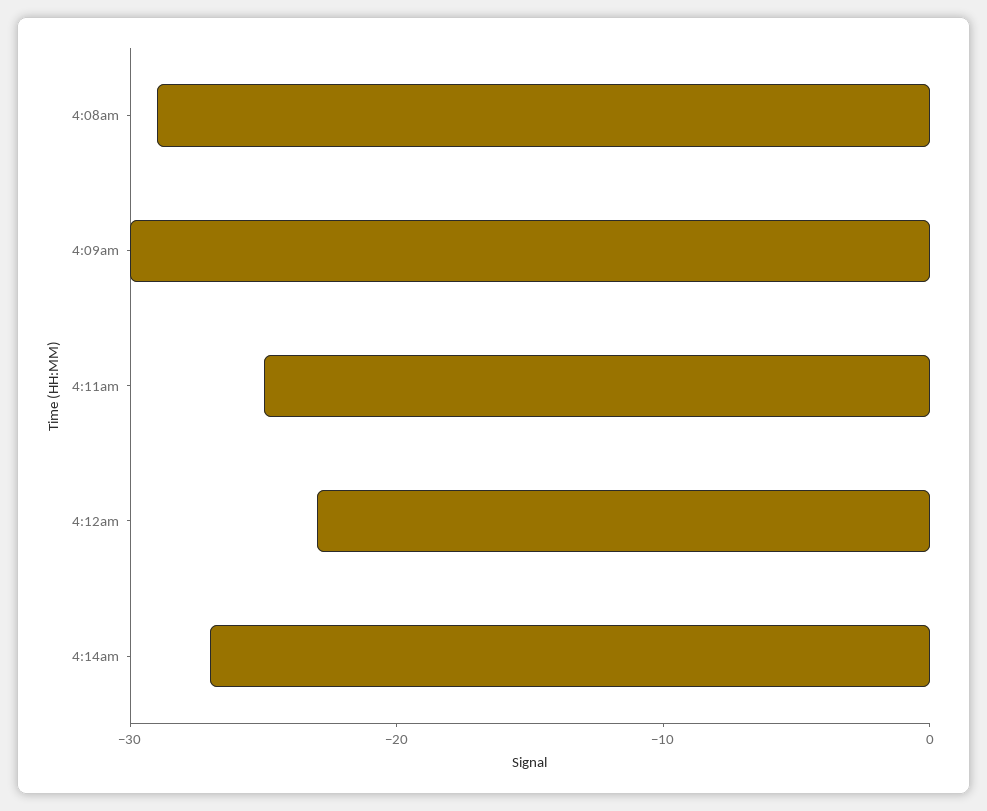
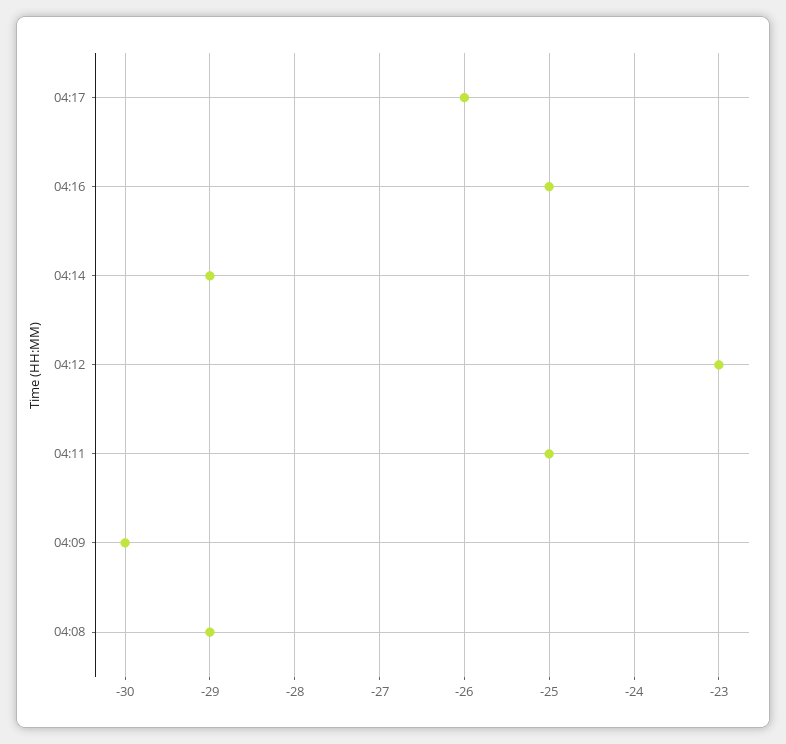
4:14am: -27 -> -29
04:17: none -> -26
04:16: none -> -25

